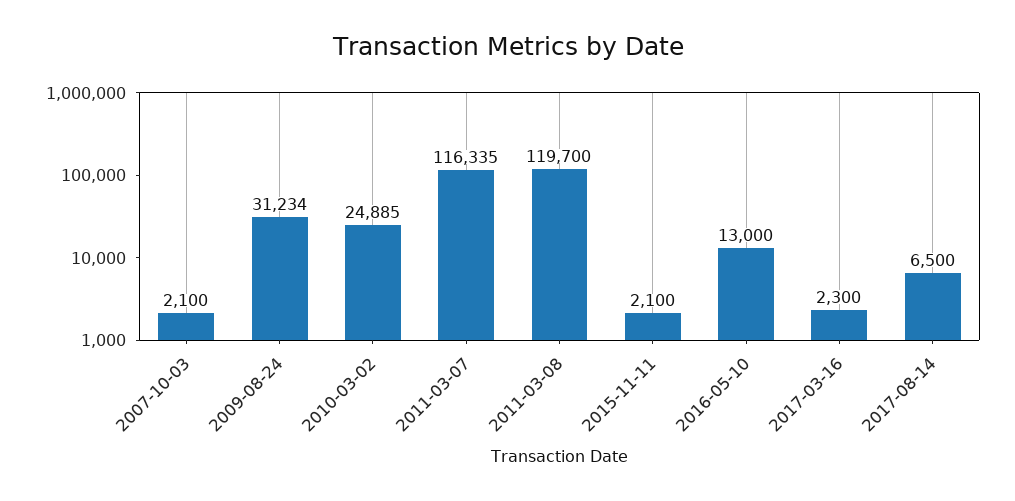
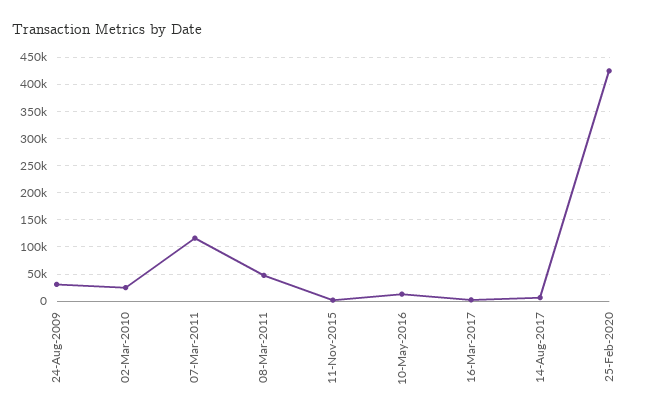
2007-10-03: 2100 -> none
2011-03-08: 119700 -> 50000
25-Feb-2020: none -> 425000

